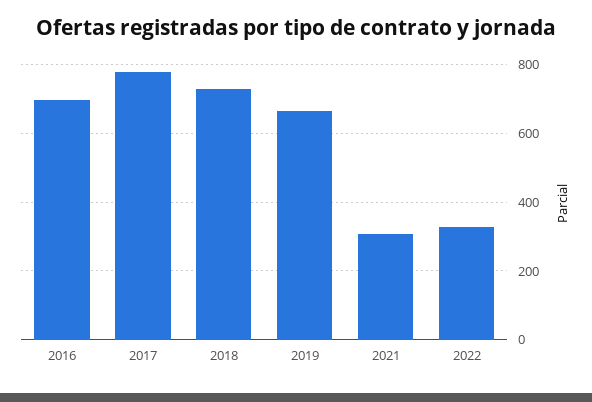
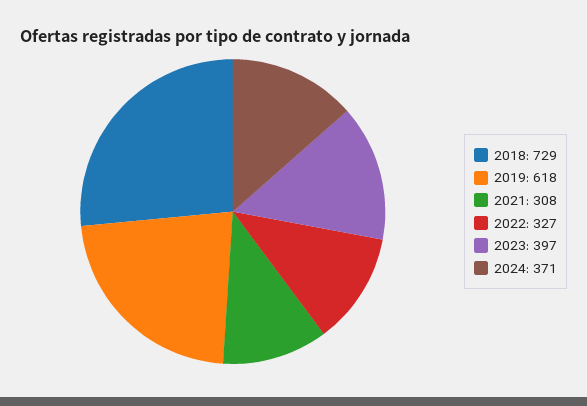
2016: 700 -> none
2017: 780 -> none
2019: 660 -> 618
2023: none -> 397
2024: none -> 371

